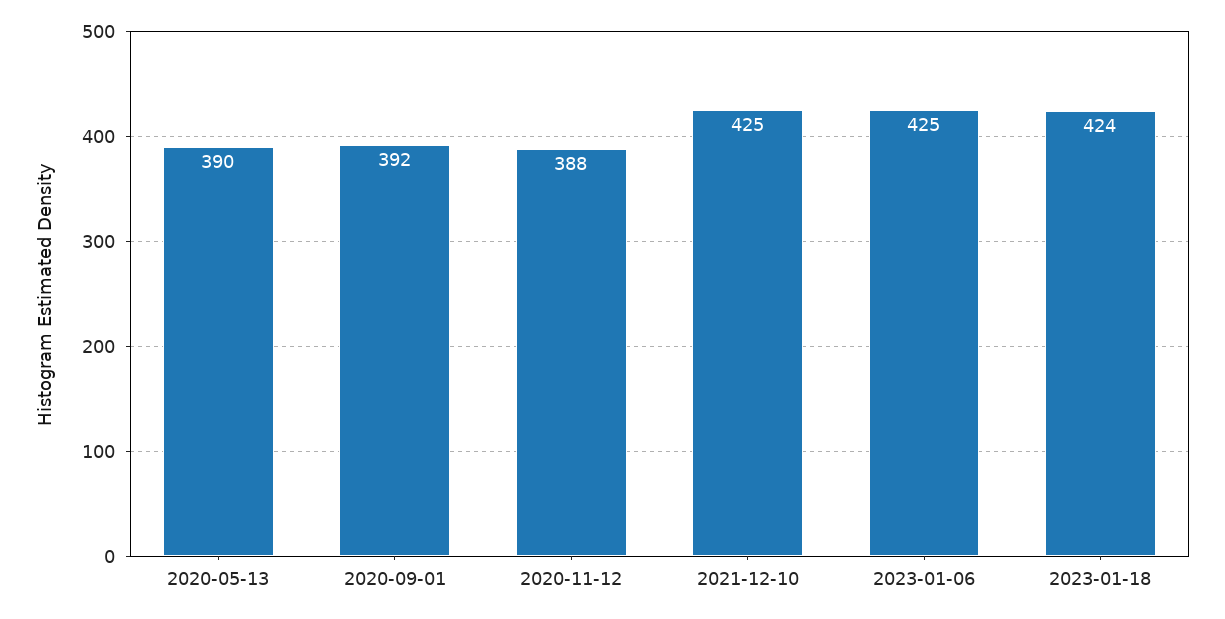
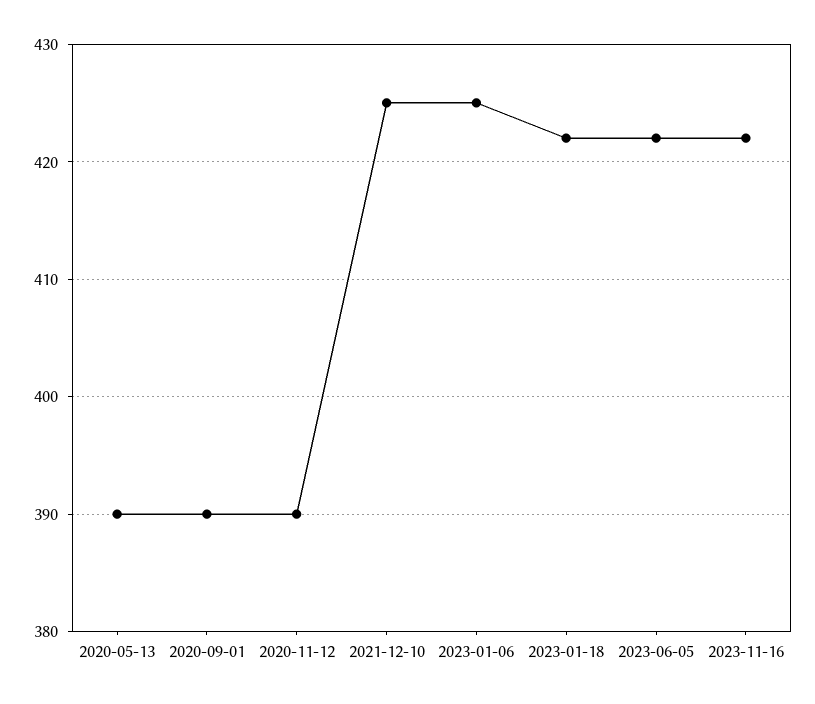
2020-09-01: 392 -> 390
2020-11-12: 388 -> 390
2023-01-18: 424 -> 422
2023-06-05: none -> 422
2023-11-16: none -> 422

